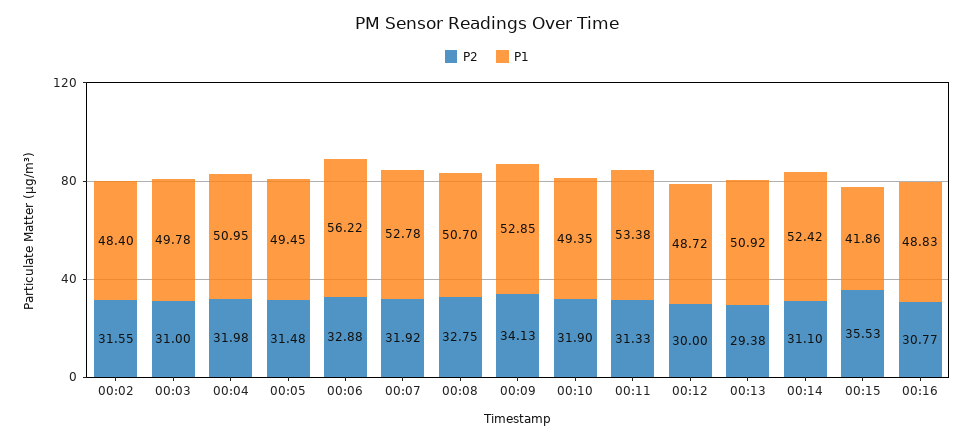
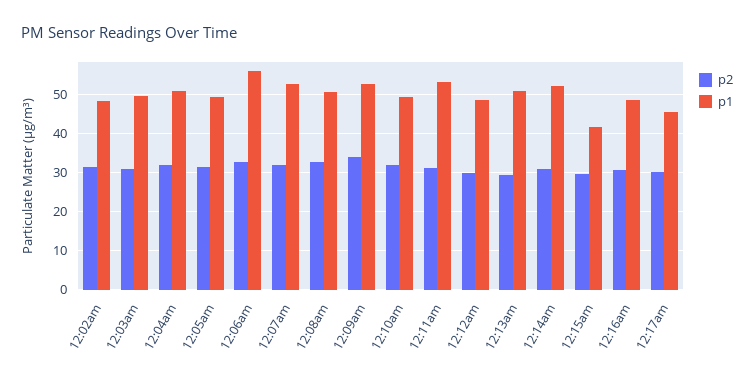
P2, 00:15: 35.53 -> 30
P2, 12:17am: none -> 30
P1, 12:17am: none -> 46

